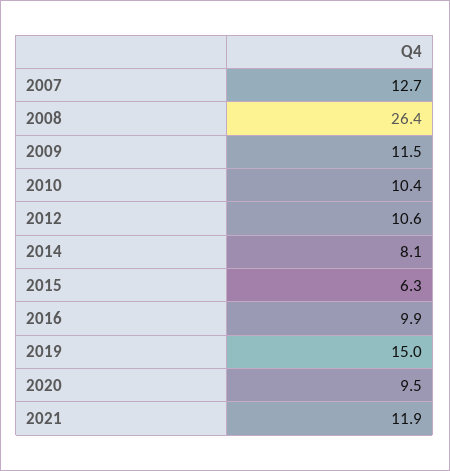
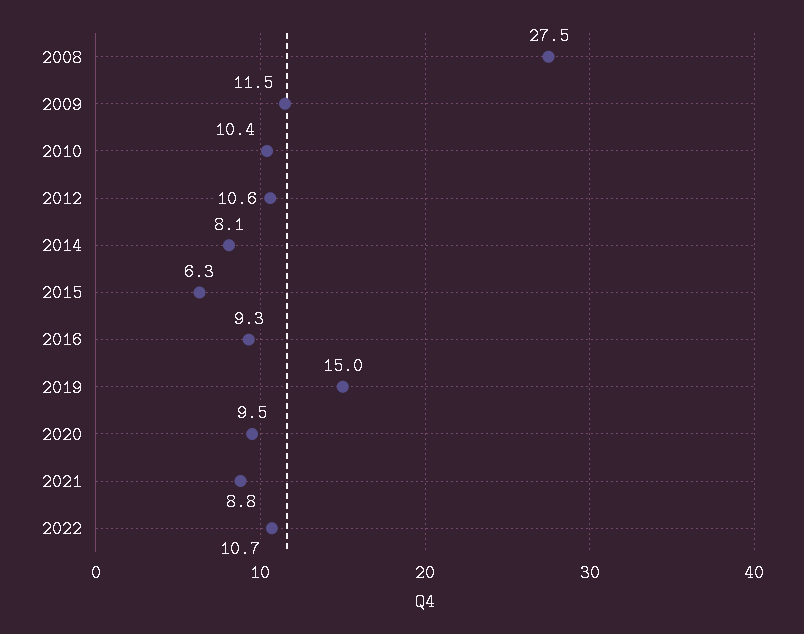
2007: 12.7 -> none
2008: 26.4 -> 27.5
2016: 9.9 -> 9.3
2021: 11.9 -> 8.8
2022: none -> 10.7

